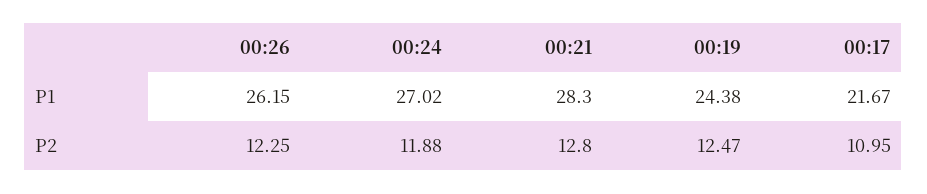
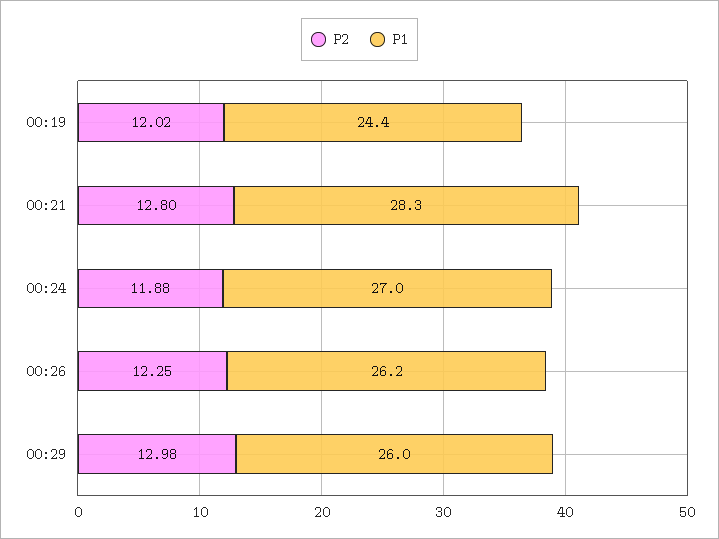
P1, 00:17: 21.67 -> none
P2, 00:19: 12.47 -> 12.02
P2, 00:17: 10.95 -> none
P2, 00:29: none -> 12.98
P1, 00:29: none -> 26

